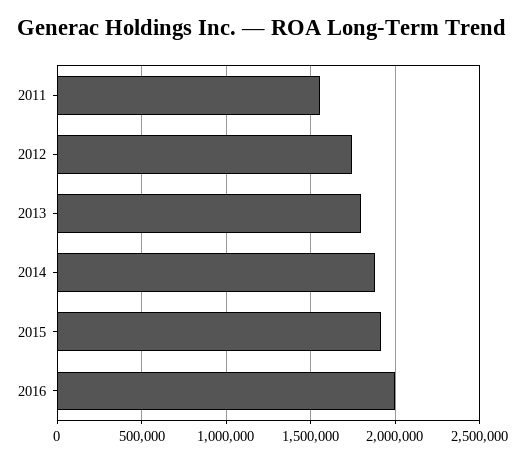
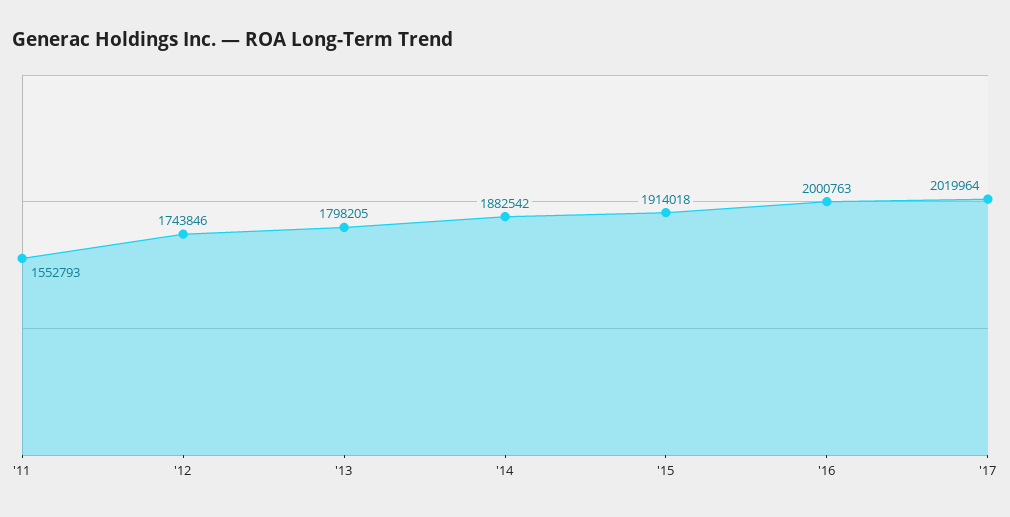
'17: none -> 2019964

